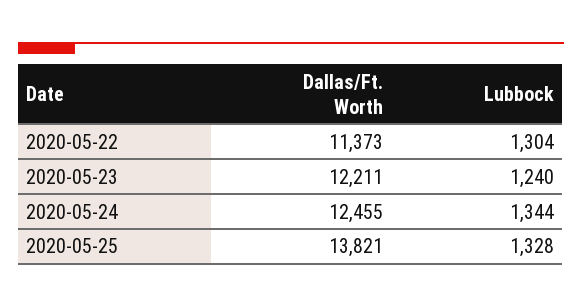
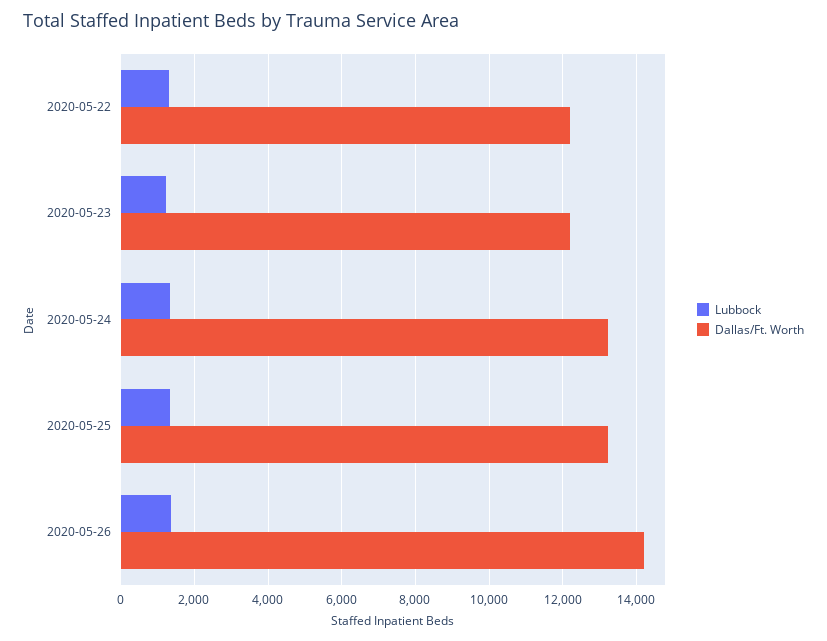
Dallas/Ft. Worth, 2020-05-22: 11373 -> 12200
Dallas/Ft. Worth, 2020-05-24: 12455 -> 13200
Dallas/Ft. Worth, 2020-05-25: 13821 -> 13200
Lubbock, 2020-05-26: none -> 1400
Dallas/Ft. Worth, 2020-05-26: none -> 14200

